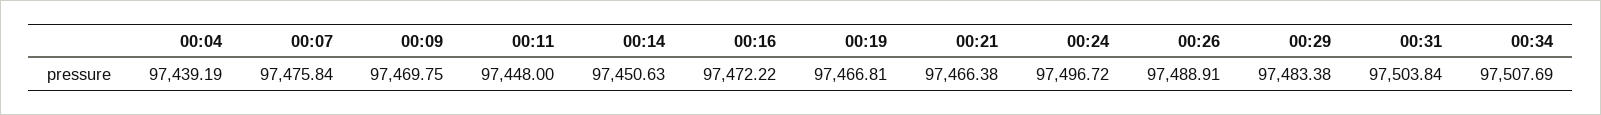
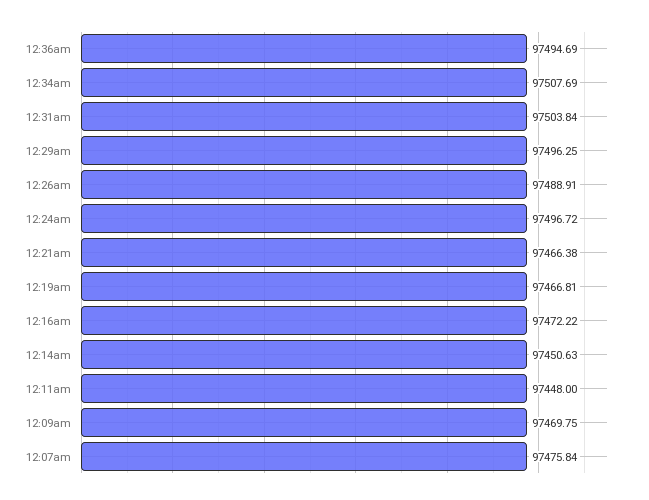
00:04: 97439.19 -> none
00:29: 97483.38 -> 97496.25
12:36am: none -> 97494.69

